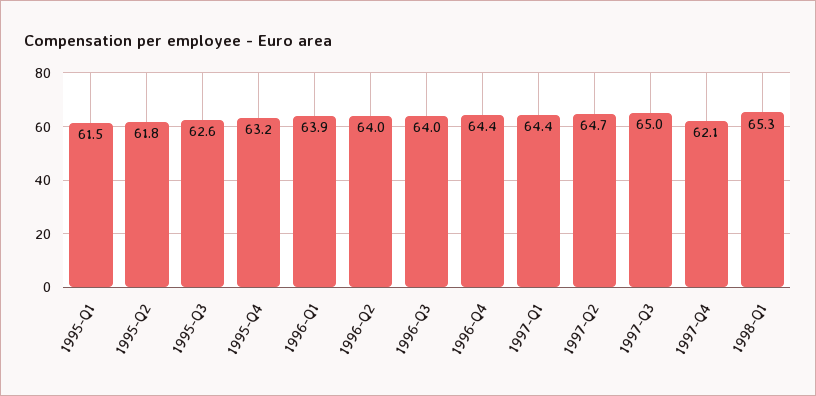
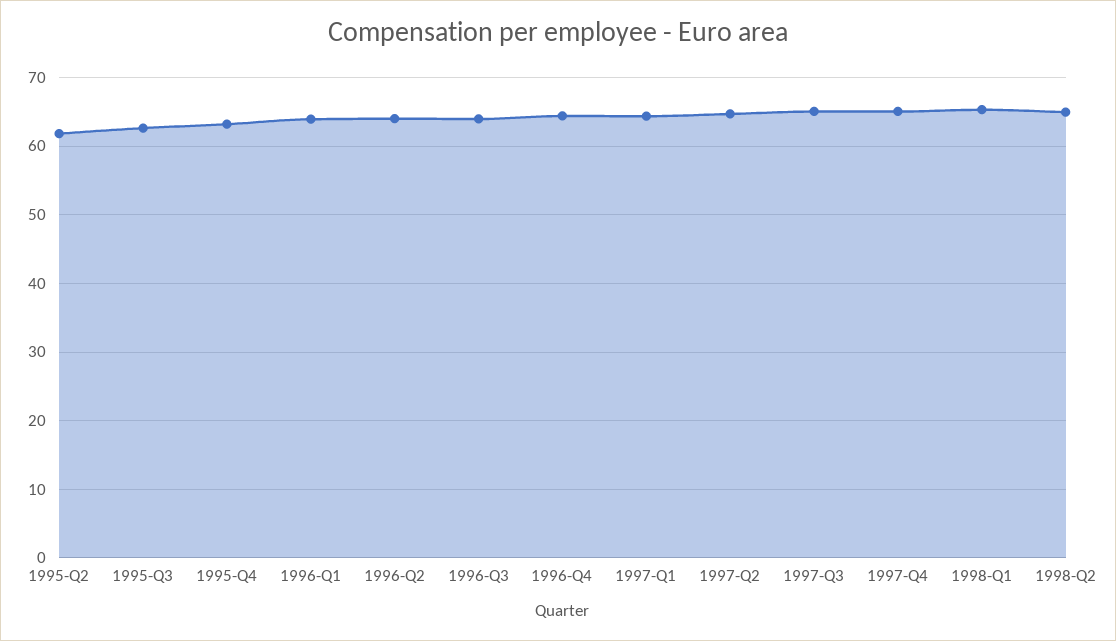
1995-Q1: 61.5 -> none
1997-Q4: 62.1 -> 65
1998-Q2: none -> 65

